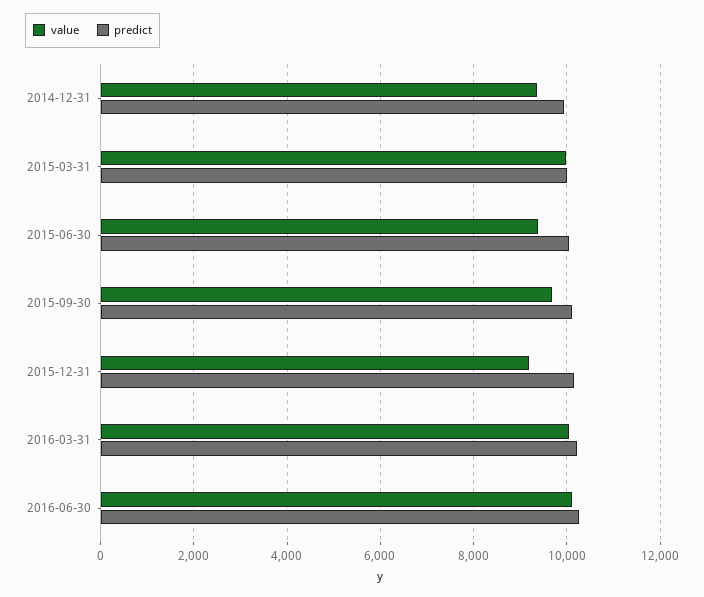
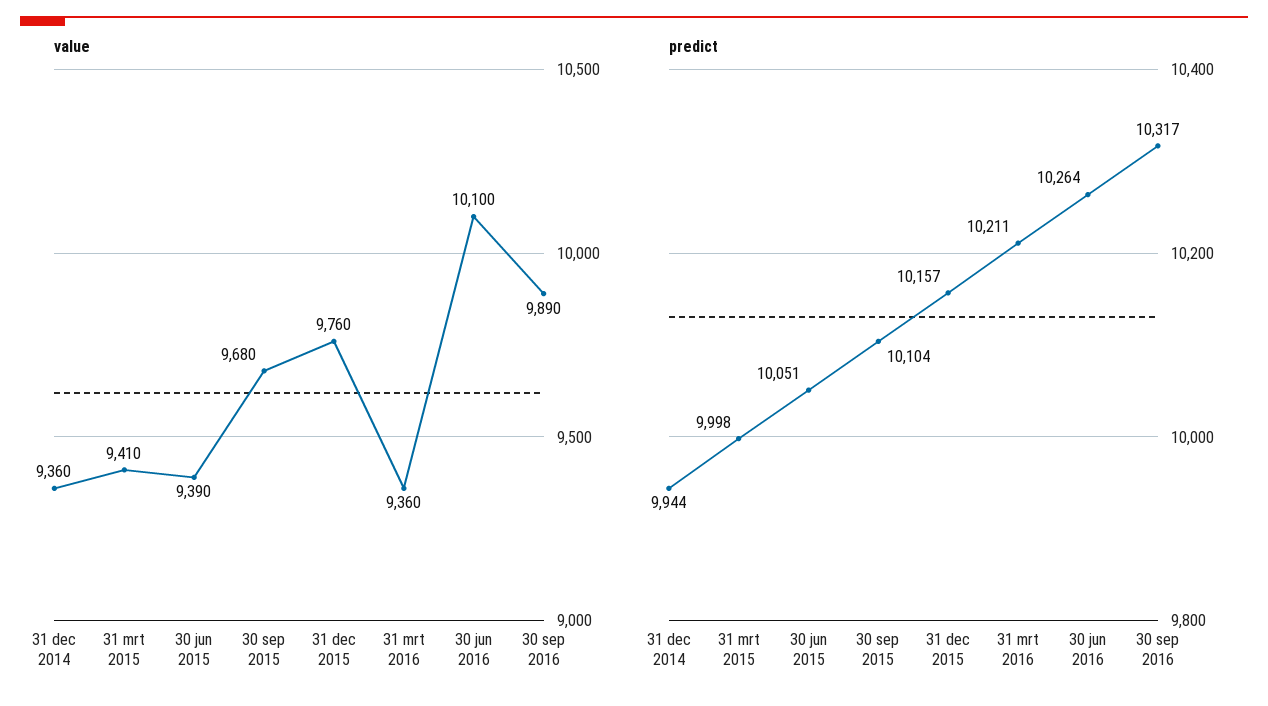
value, 2015-03-31: 10000 -> 9410
value, 2015-12-31: 9200 -> 9760
value, 2016-03-31: 10000 -> 9360
value, 30 sep 2016: none -> 9890
predict, 30 sep 2016: none -> 10317

